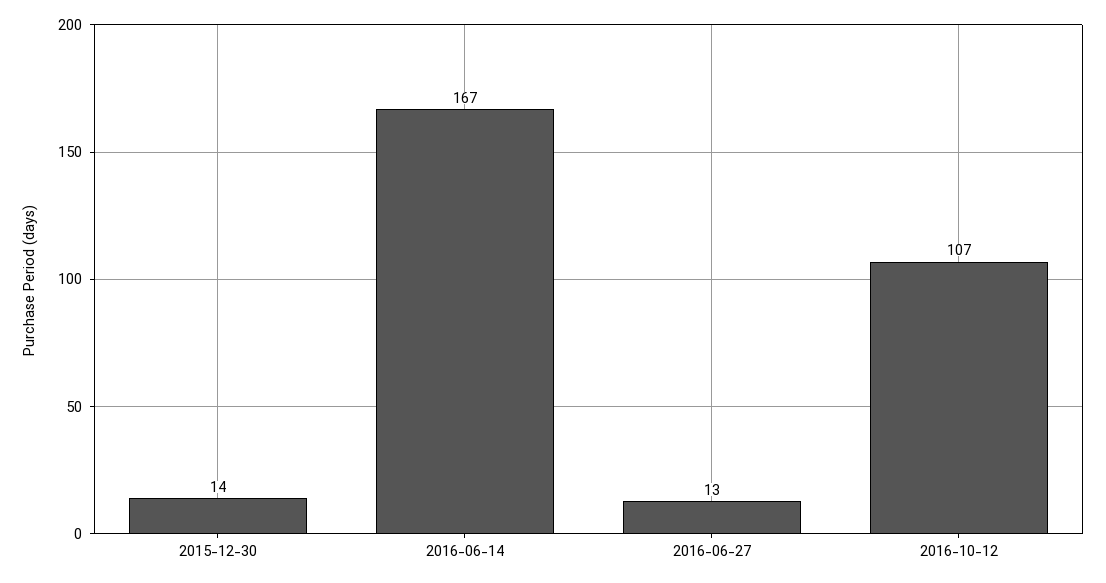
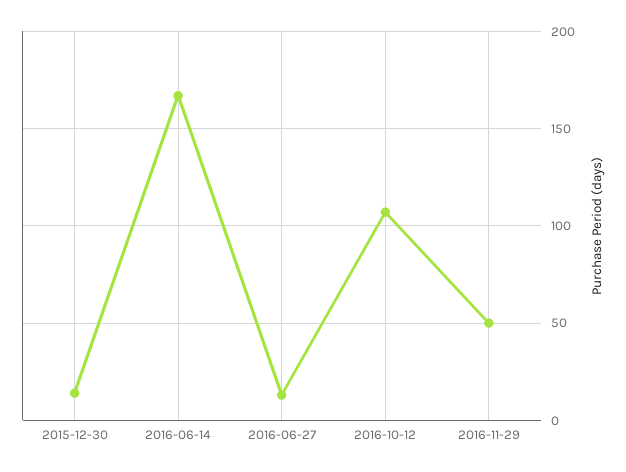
2016-11-29: none -> 50

